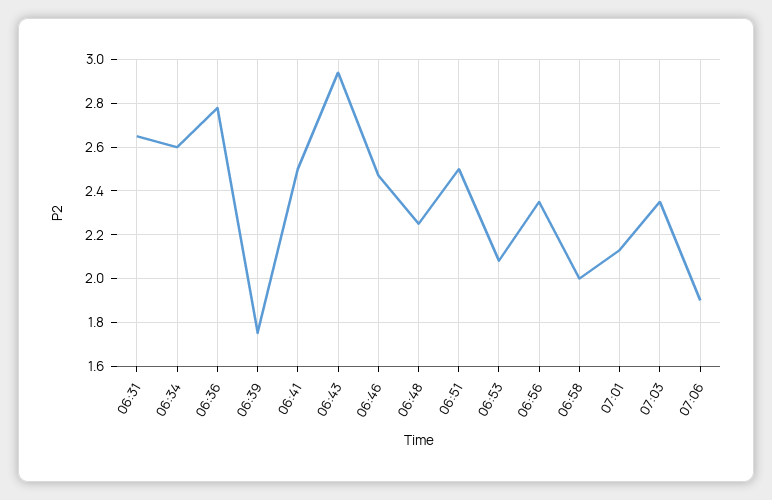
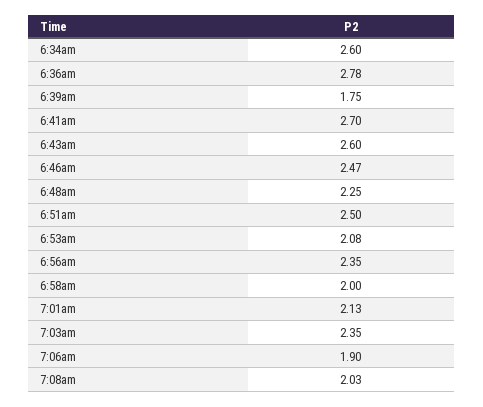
06:31: 2.65 -> none
06:41: 2.5 -> 2.7
06:43: 2.95 -> 2.6
7:08am: none -> 2.03

